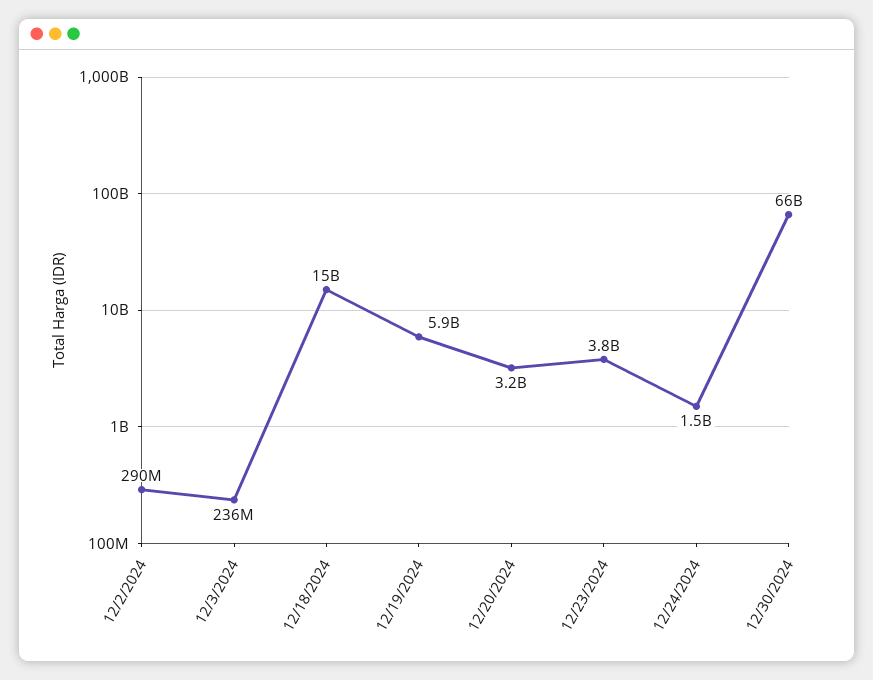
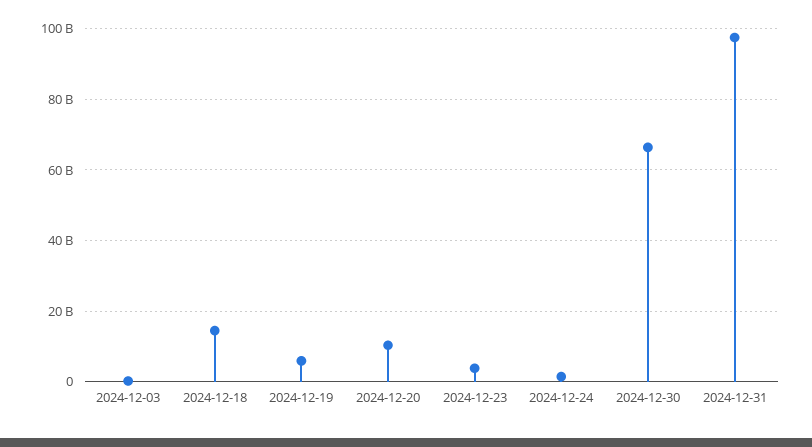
12/2/2024: 290000000 -> none
12/20/2024: 3200000000 -> 10000000000
2024-12-31: none -> 98000000000

